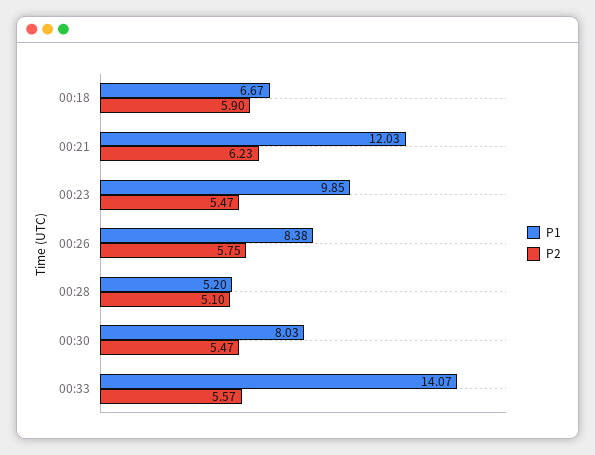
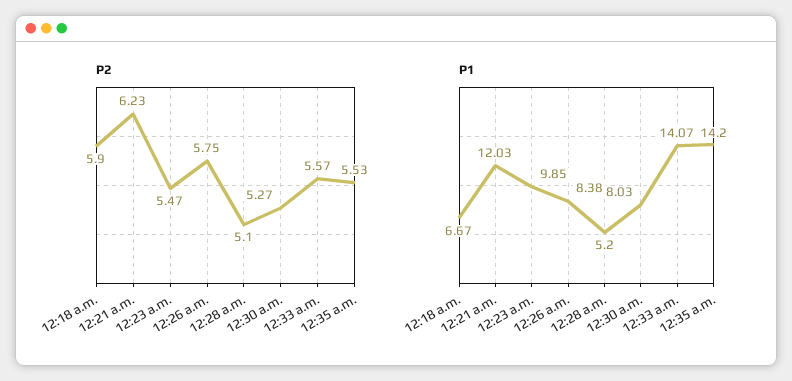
P2, 00:30: 5.47 -> 5.27
P2, 12:35 a.m.: none -> 5.53
P1, 12:35 a.m.: none -> 14.2

